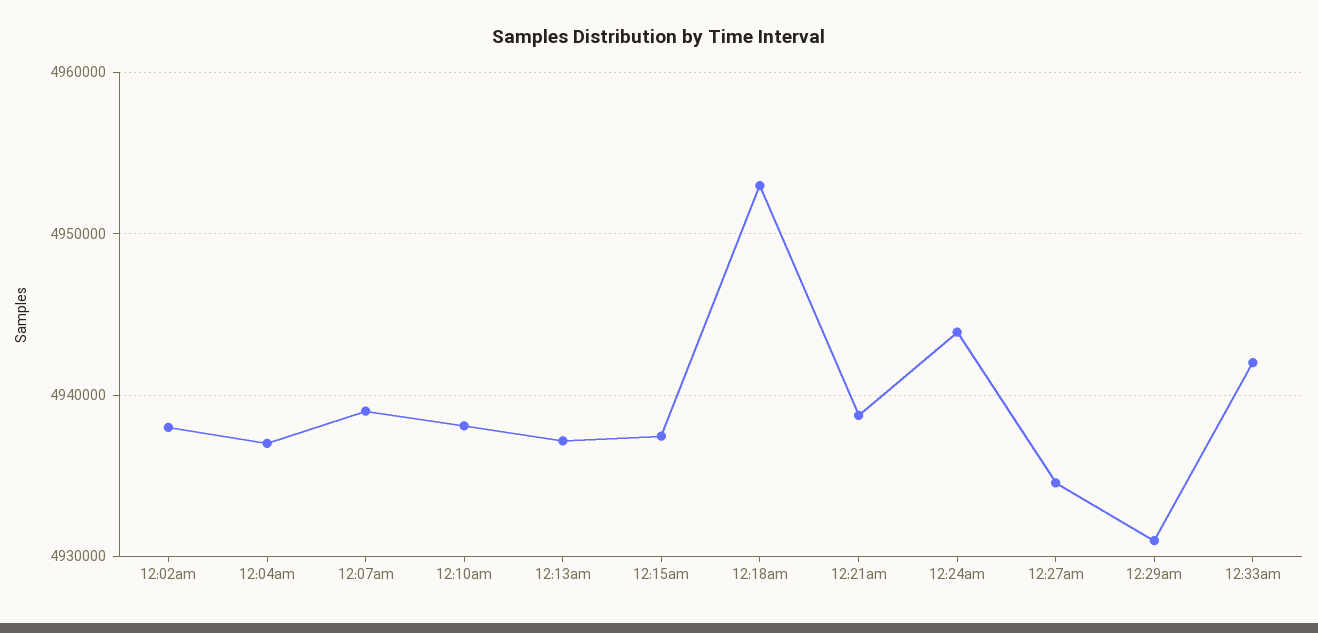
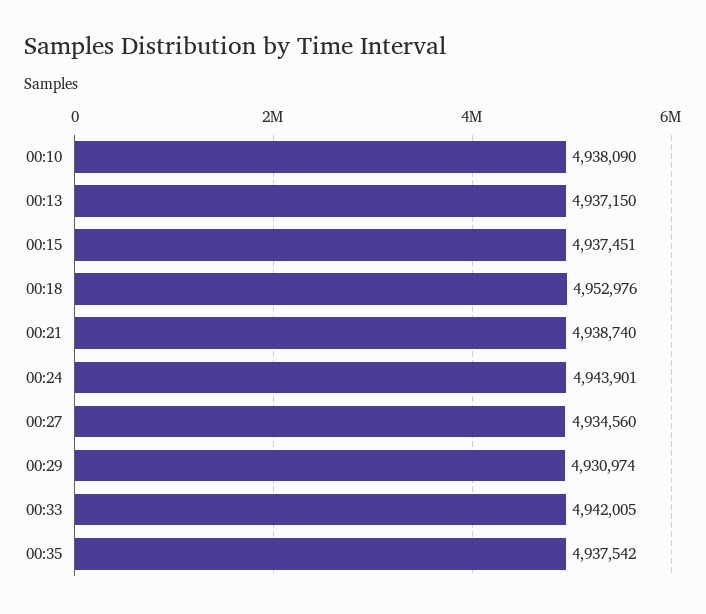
12:02am: 4938000 -> none
12:04am: 4937000 -> none
12:07am: 4939000 -> none
00:35: none -> 4937542

